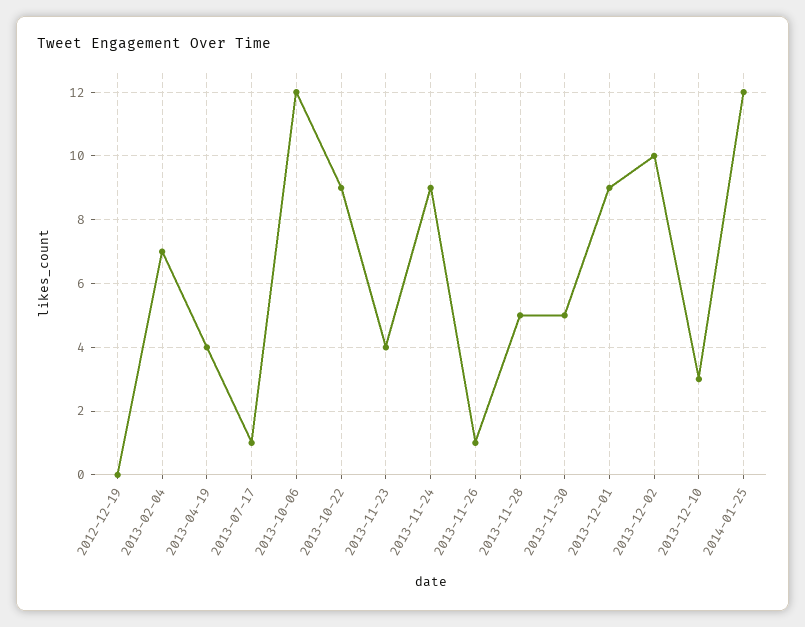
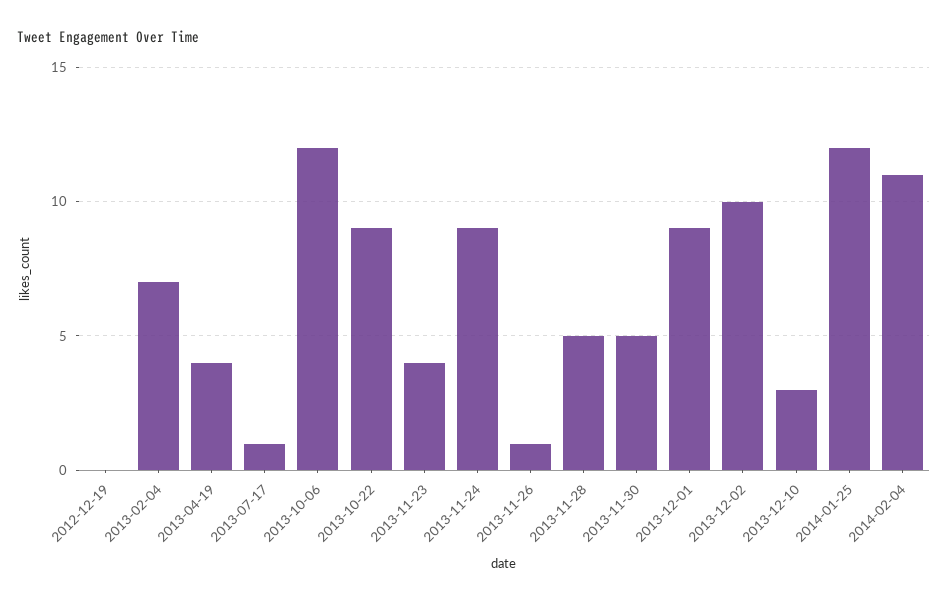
2014-02-04: none -> 11

